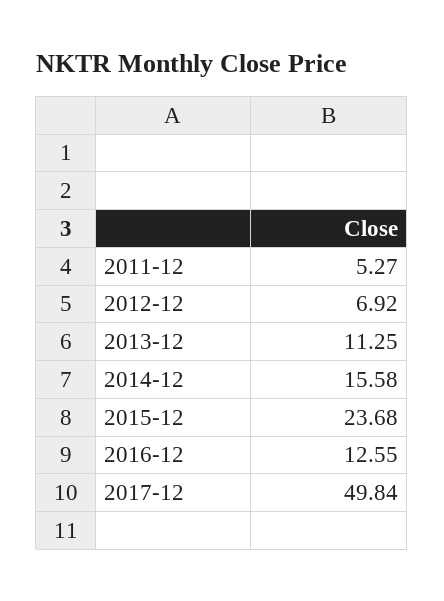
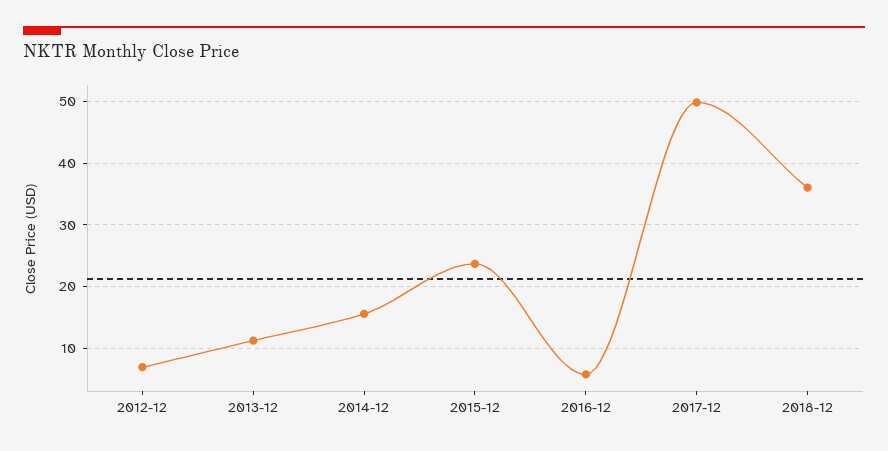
2011-12: 5.27 -> none
2016-12: 12.55 -> 6
2018-12: none -> 36

